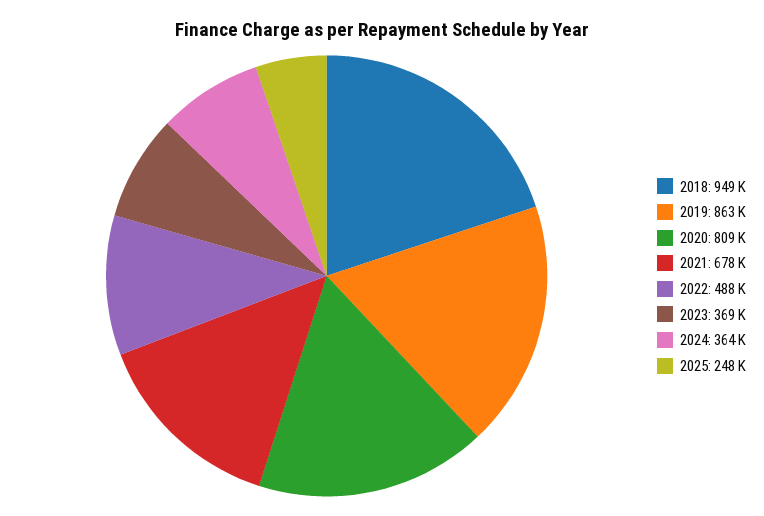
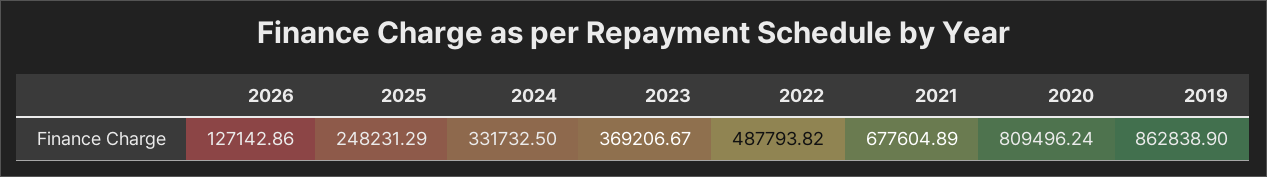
2018: 949000 -> none
2024: 364000 -> 331732.5
2026: none -> 127142.86

